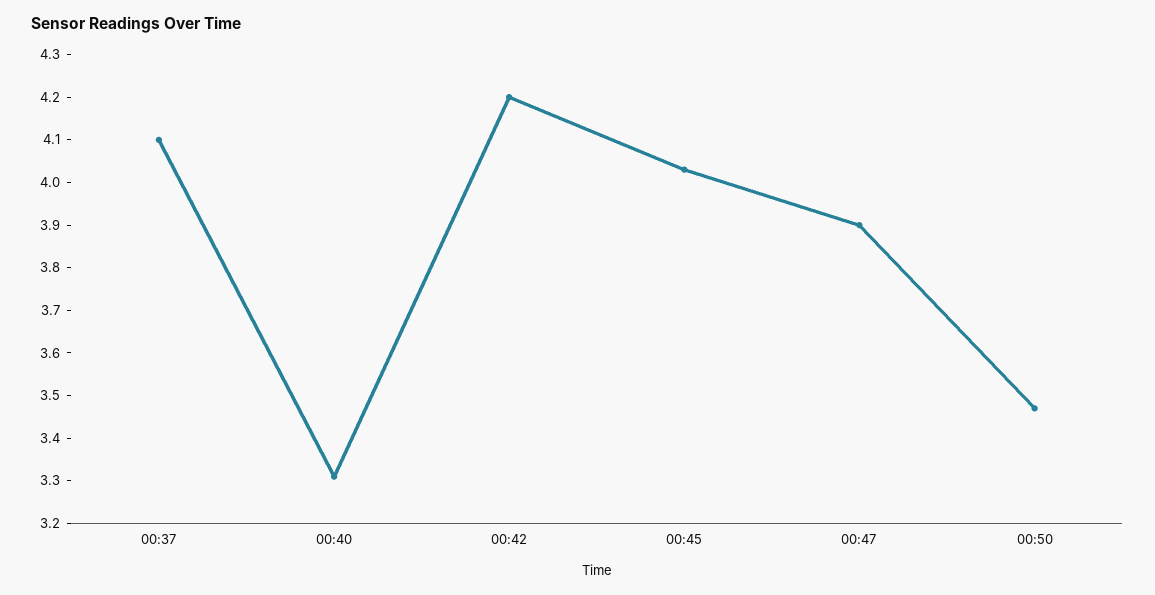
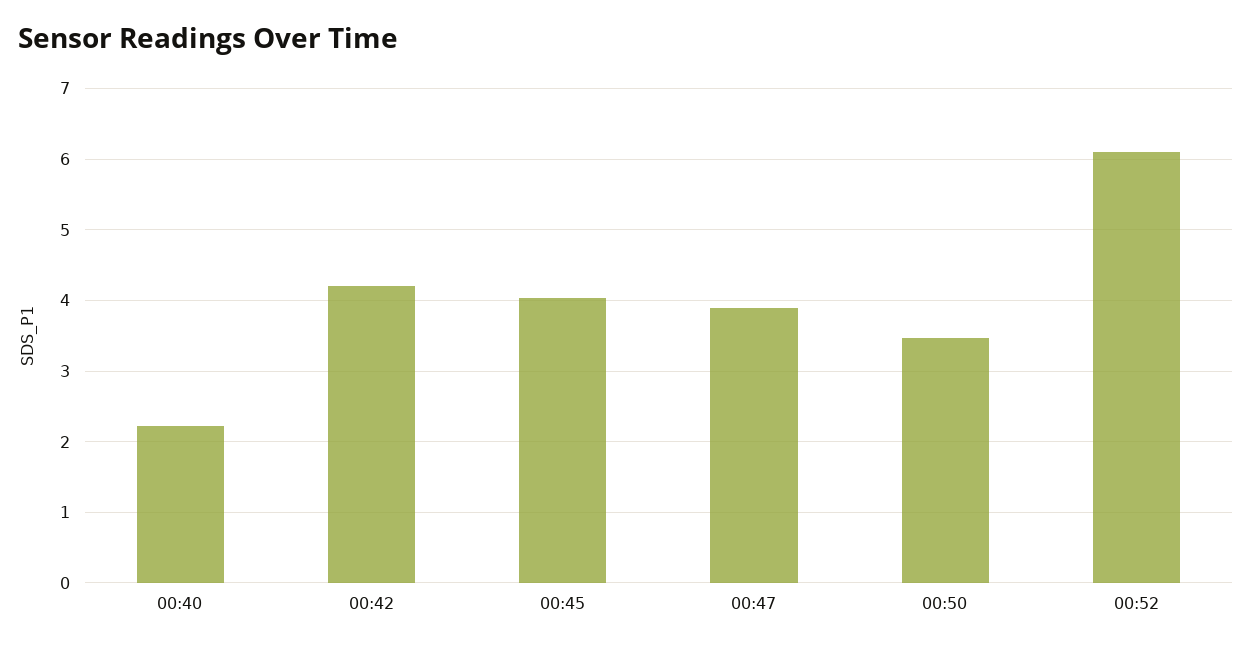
00:37: 4.1 -> none
00:40: 3.3 -> 2.2
00:52: none -> 6.1

